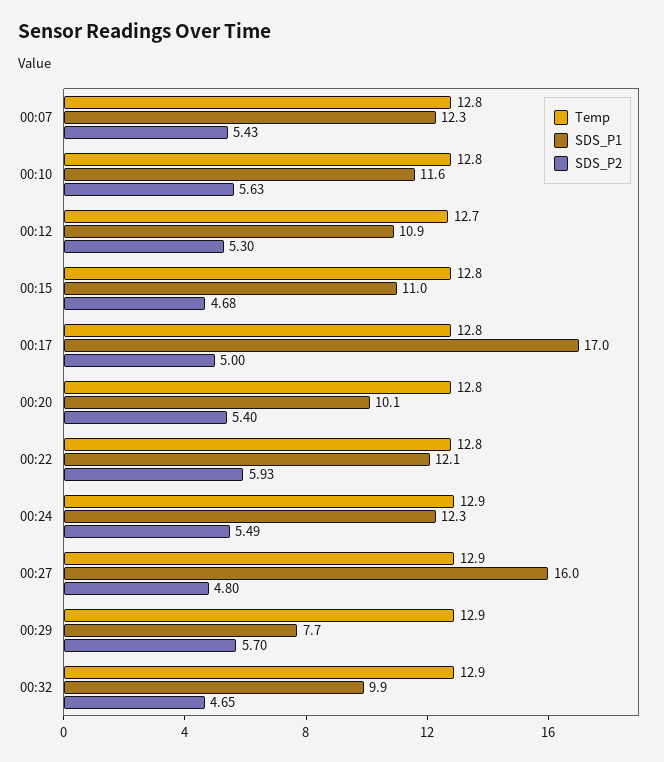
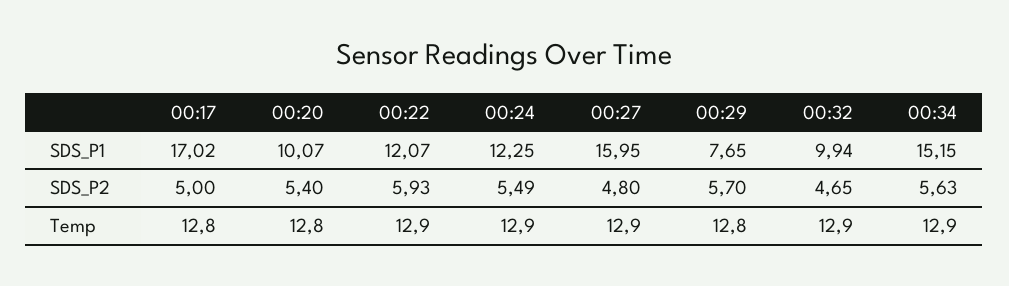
Temp, 00:07: 12.8 -> none
SDS_P1, 00:07: 12.3 -> none
SDS_P2, 00:07: 5.43 -> none
Temp, 00:10: 12.8 -> none
SDS_P1, 00:10: 11.6 -> none
SDS_P2, 00:10: 5.63 -> none
Temp, 00:12: 12.7 -> none
SDS_P1, 00:12: 10.9 -> none
SDS_P2, 00:12: 5.3 -> none
Temp, 00:15: 12.8 -> none
SDS_P1, 00:15: 11 -> none
SDS_P2, 00:15: 4.68 -> none
Temp, 00:22: 12.8 -> 12.9
Temp, 00:29: 12.9 -> 12.8
SDS_P1, 00:34: none -> 15.15
SDS_P2, 00:34: none -> 5.63
Temp, 00:34: none -> 12.9

